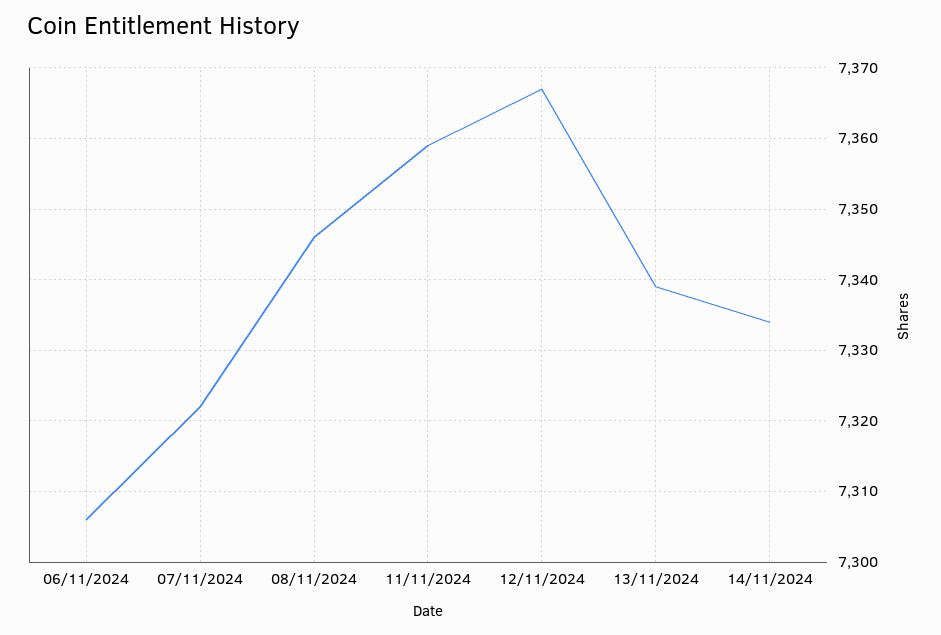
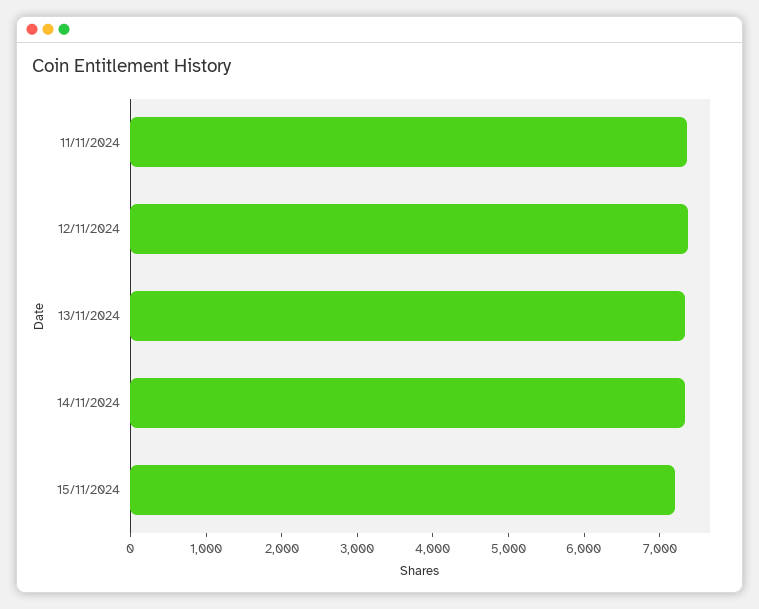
06/11/2024: 7306 -> none
07/11/2024: 7322 -> none
08/11/2024: 7346 -> none
15/11/2024: none -> 7200

